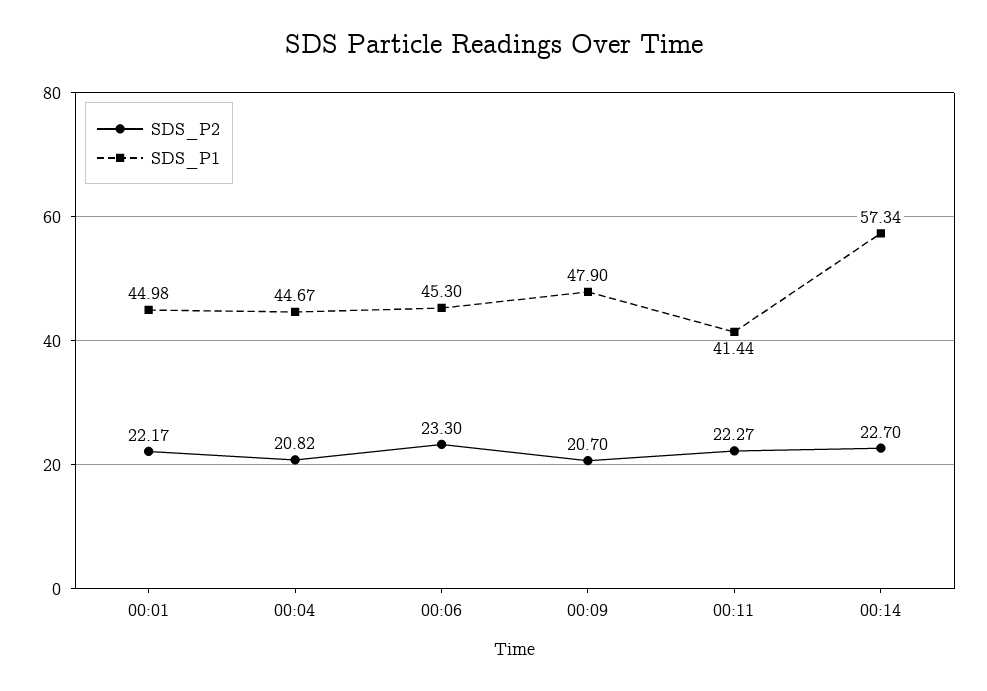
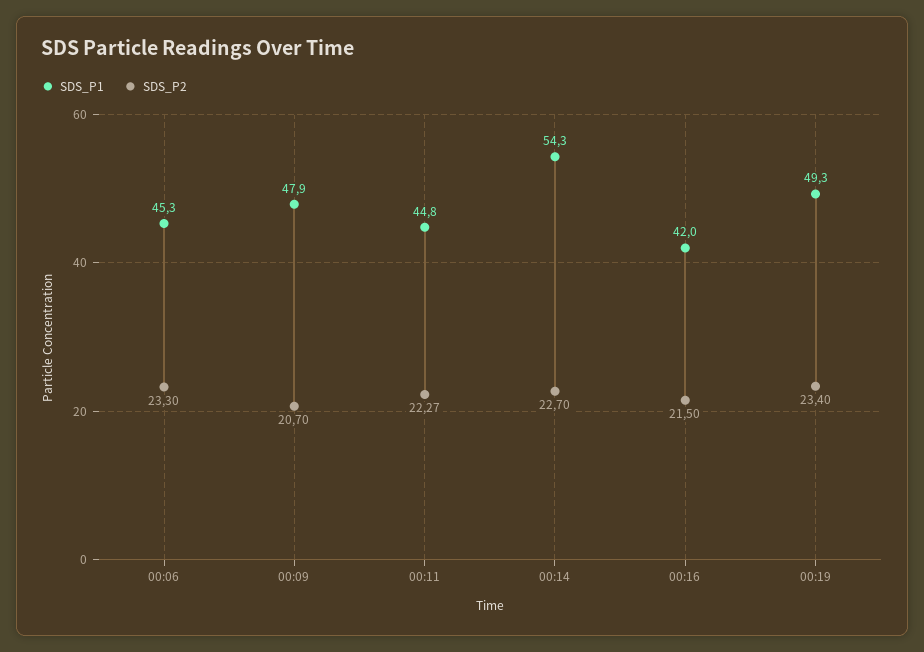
SDS_P2, 00:01: 22.17 -> none
SDS_P1, 00:01: 44.98 -> none
SDS_P2, 00:04: 20.82 -> none
SDS_P1, 00:04: 44.67 -> none
SDS_P1, 00:11: 41.44 -> 44.8
SDS_P1, 00:14: 57.34 -> 54.3
SDS_P1, 00:16: none -> 42
SDS_P2, 00:16: none -> 21.5
SDS_P1, 00:19: none -> 49.3
SDS_P2, 00:19: none -> 23.4

